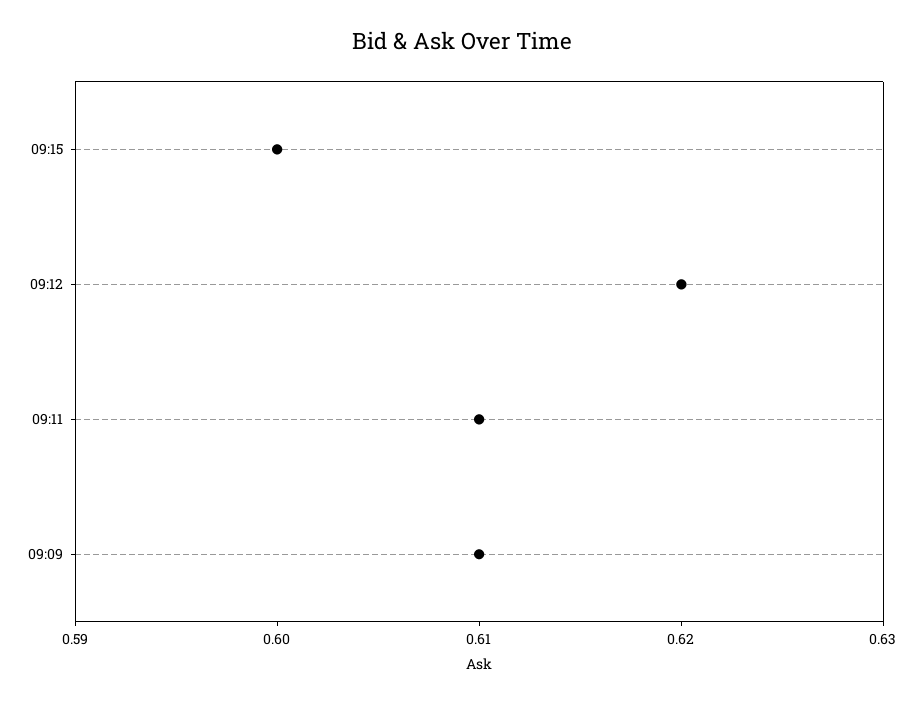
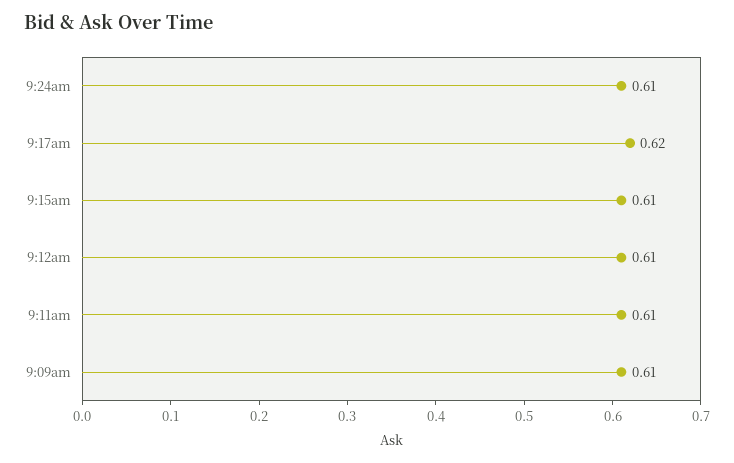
09:15: 0.6 -> 0.61
09:12: 0.62 -> 0.61
9:24am: none -> 0.61
9:17am: none -> 0.62

